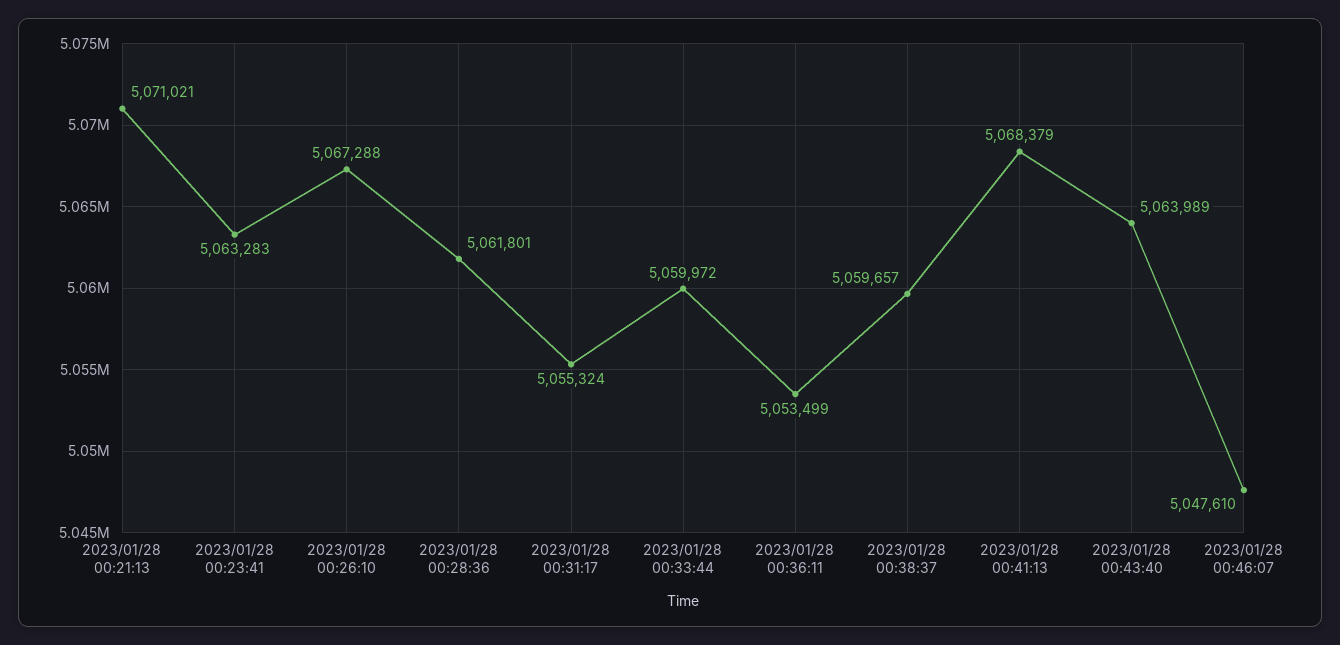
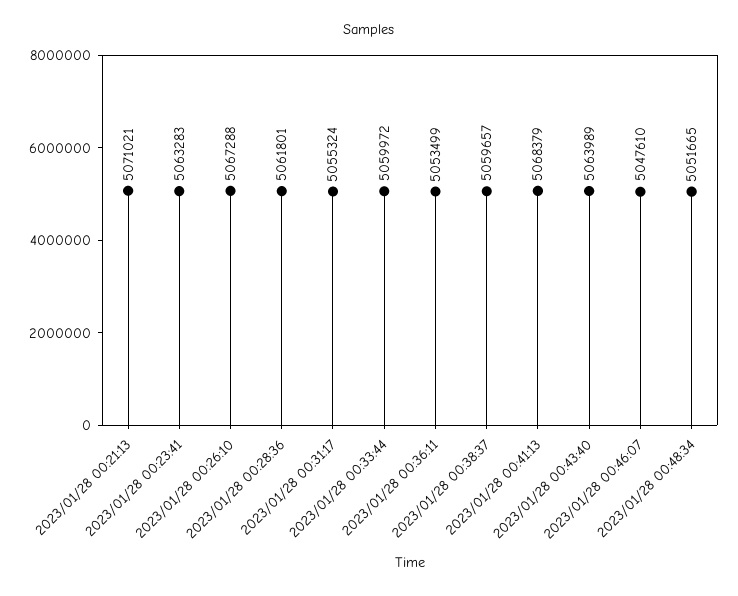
2023/01/28 00:48:34: none -> 5051665

